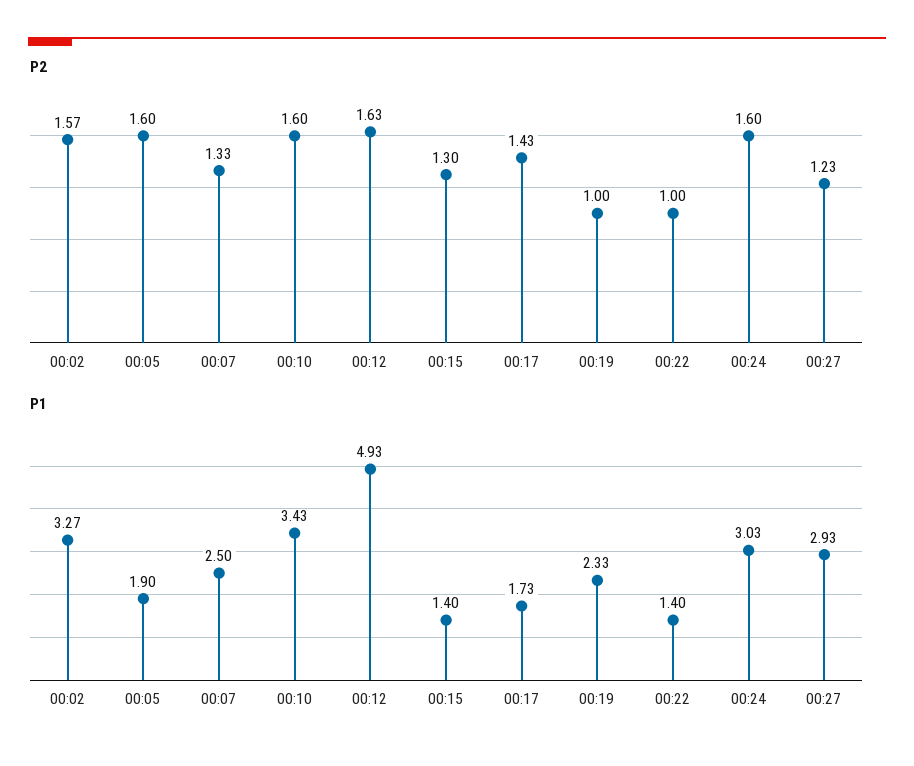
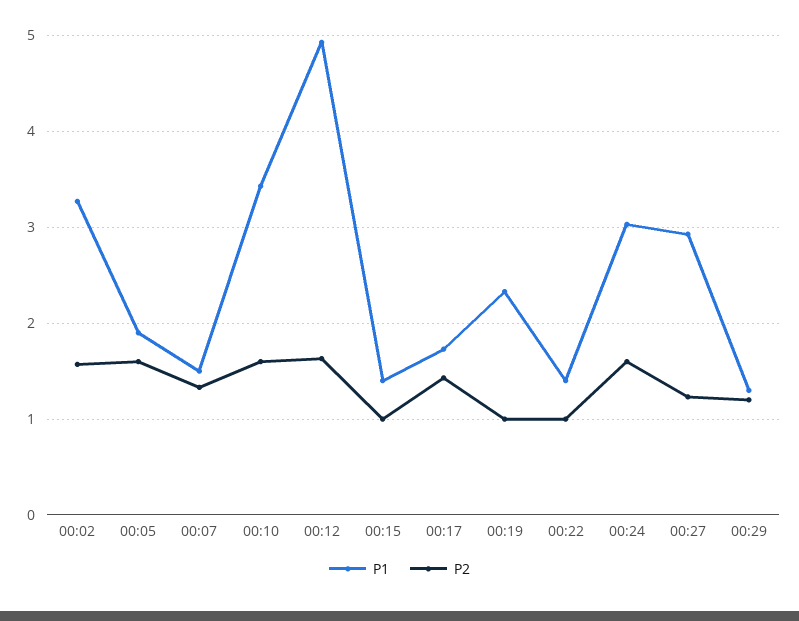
P2, 00:15: 1.3 -> 1
P1, 00:07: 2.5 -> 1.5
P1, 00:29: none -> 1.3
P2, 00:29: none -> 1.2

